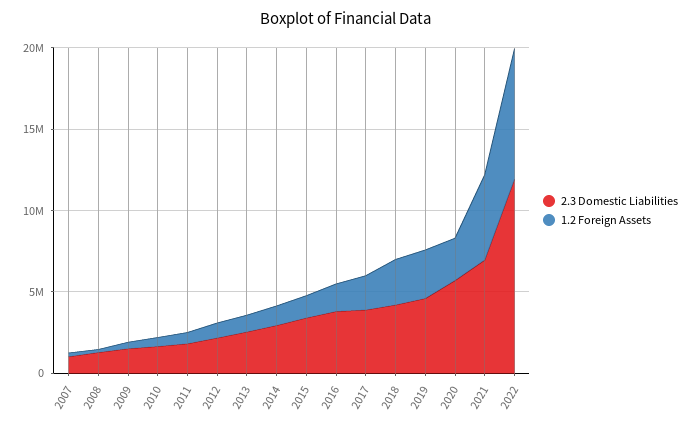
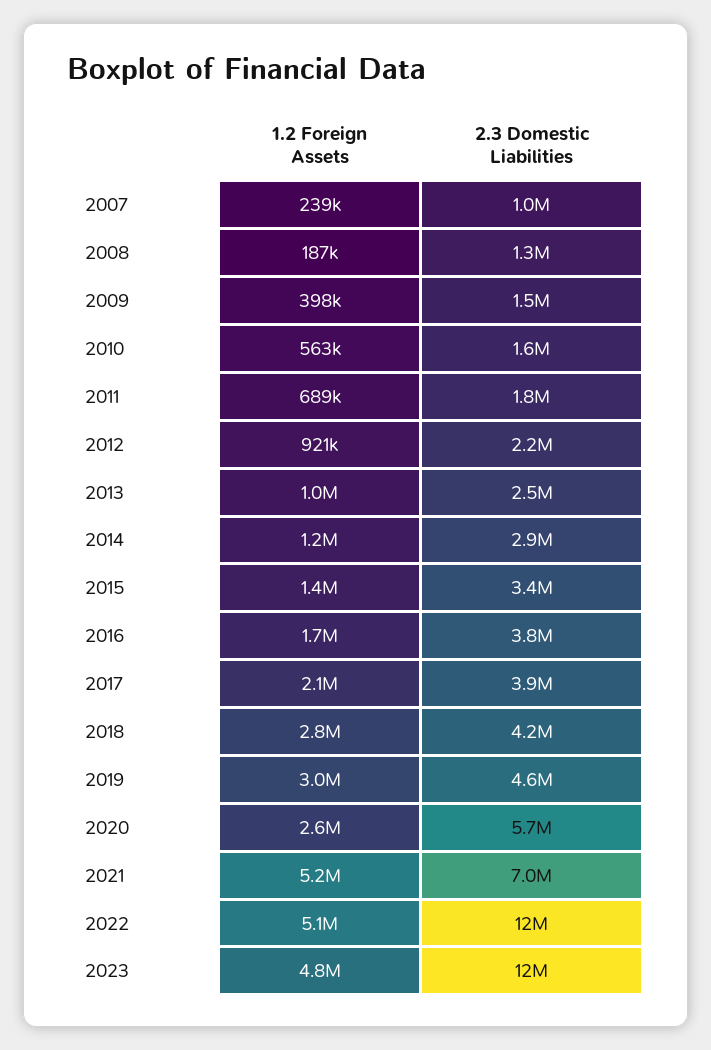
1.2 Foreign Assets, 2022: 8000000 -> 5100000
1.2 Foreign Assets, 2023: none -> 4800000
2.3 Domestic Liabilities, 2023: none -> 12000000

